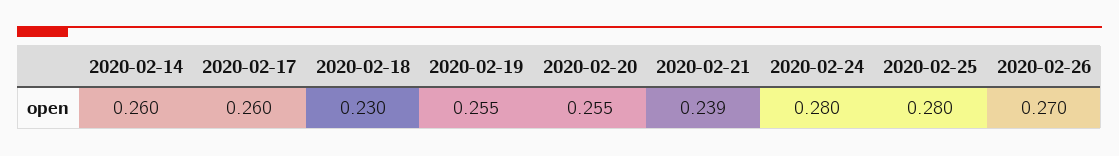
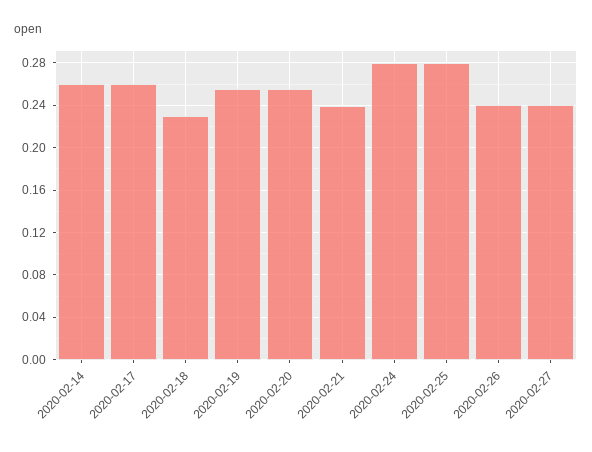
2020-02-26: 0.27 -> 0.24
2020-02-27: none -> 0.24

